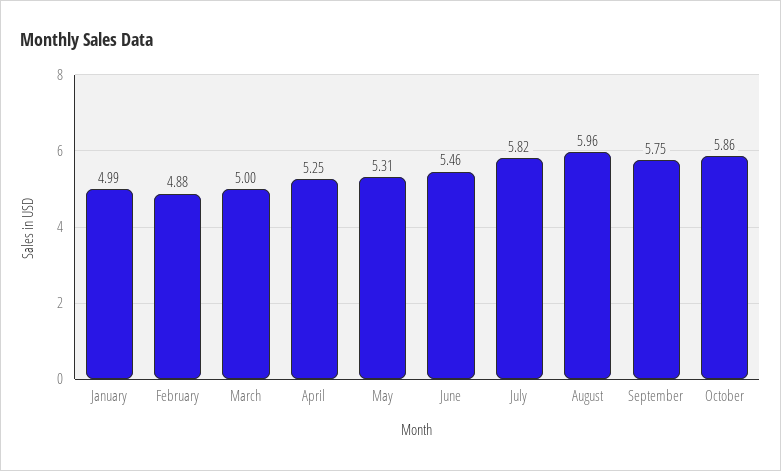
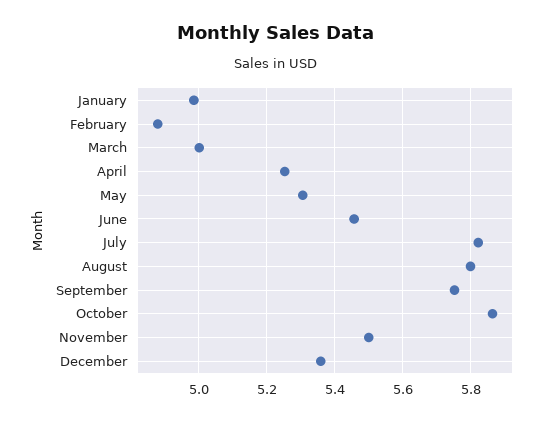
August: 5.96 -> 5.8
November: none -> 5.5
December: none -> 5.36

